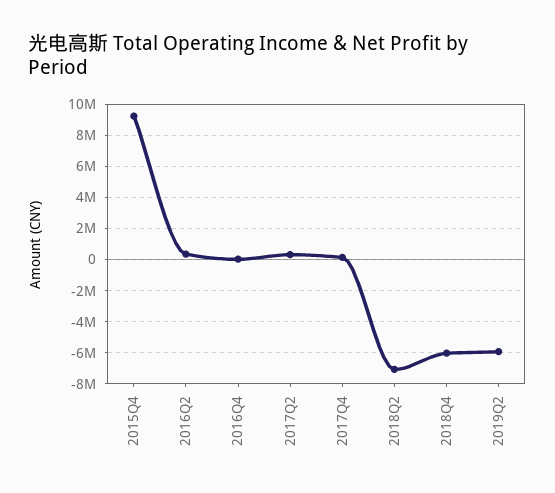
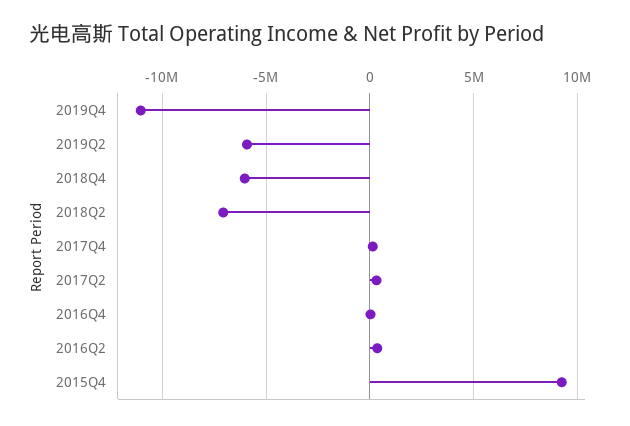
2019Q4: none -> -11000000

